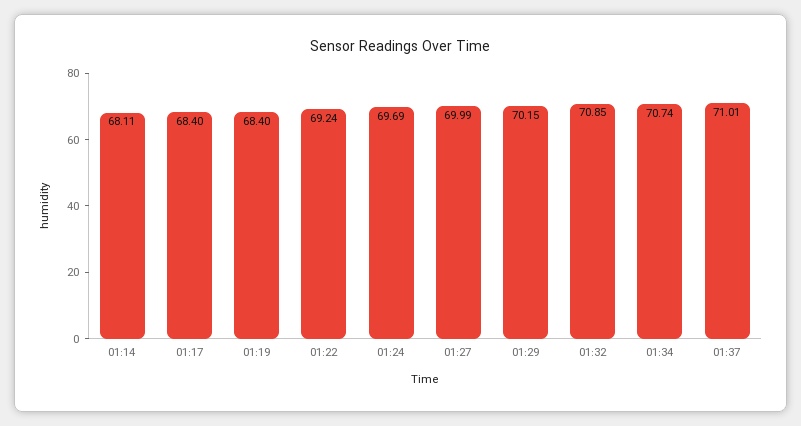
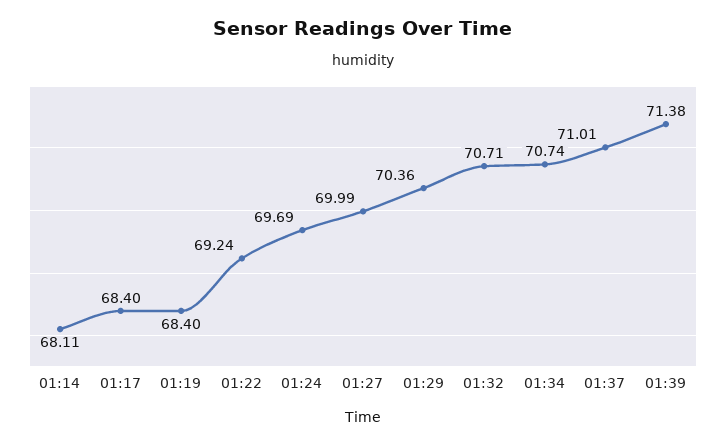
01:29: 70.15 -> 70.36
01:32: 70.85 -> 70.71
01:39: none -> 71.38

